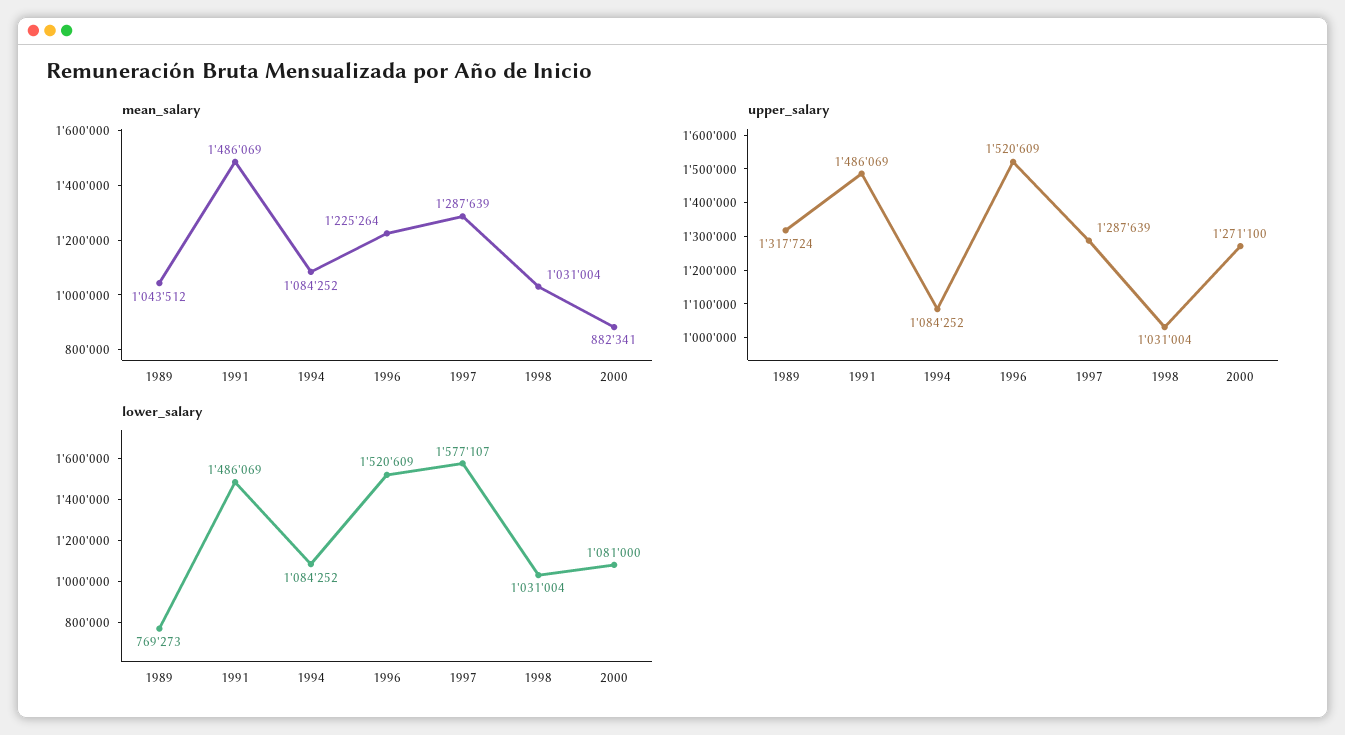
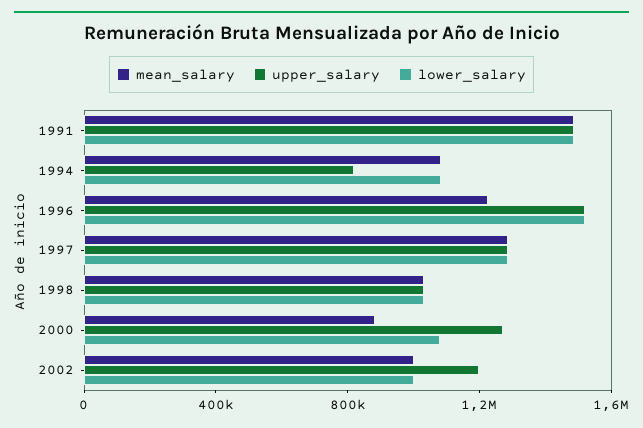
mean_salary, 1989: 1043512 -> none
upper_salary, 1989: 1317724 -> none
upper_salary, 1994: 1084252 -> 800000
lower_salary, 1989: 769273 -> none
lower_salary, 1997: 1577107 -> 1300000
mean_salary, 2002: none -> 1000000
upper_salary, 2002: none -> 1200000
lower_salary, 2002: none -> 1000000

